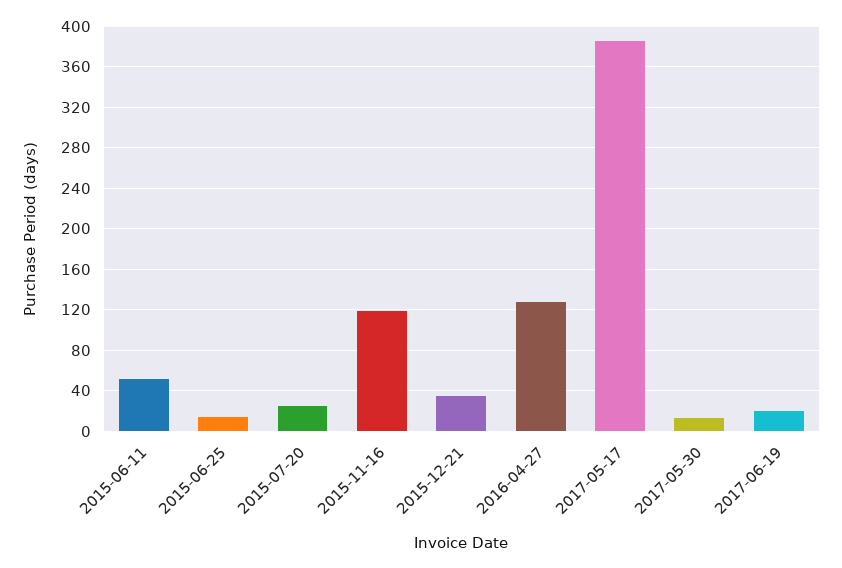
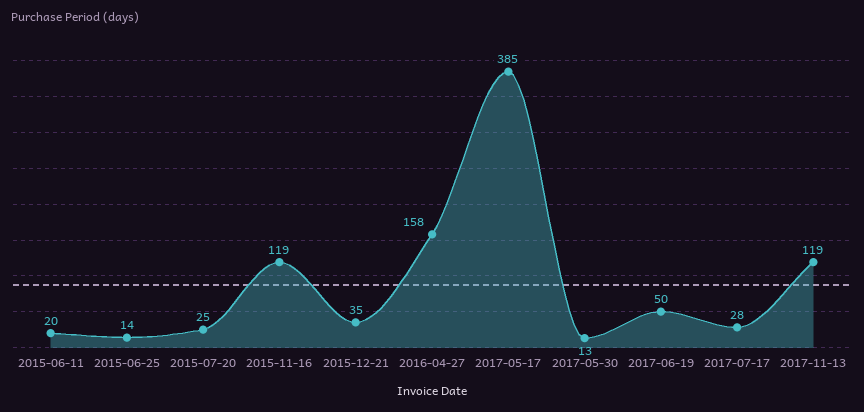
2015-06-11: 50 -> 20
2016-04-27: 130 -> 158
2017-06-19: 20 -> 50
2017-07-17: none -> 28
2017-11-13: none -> 119

